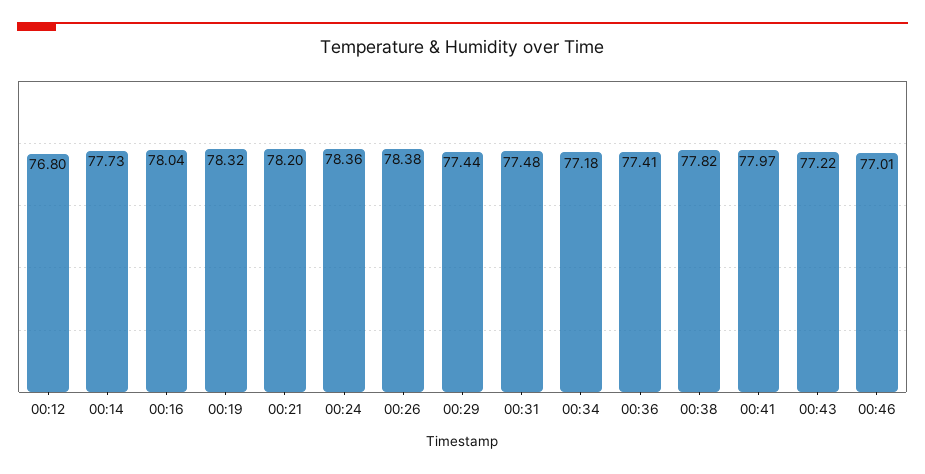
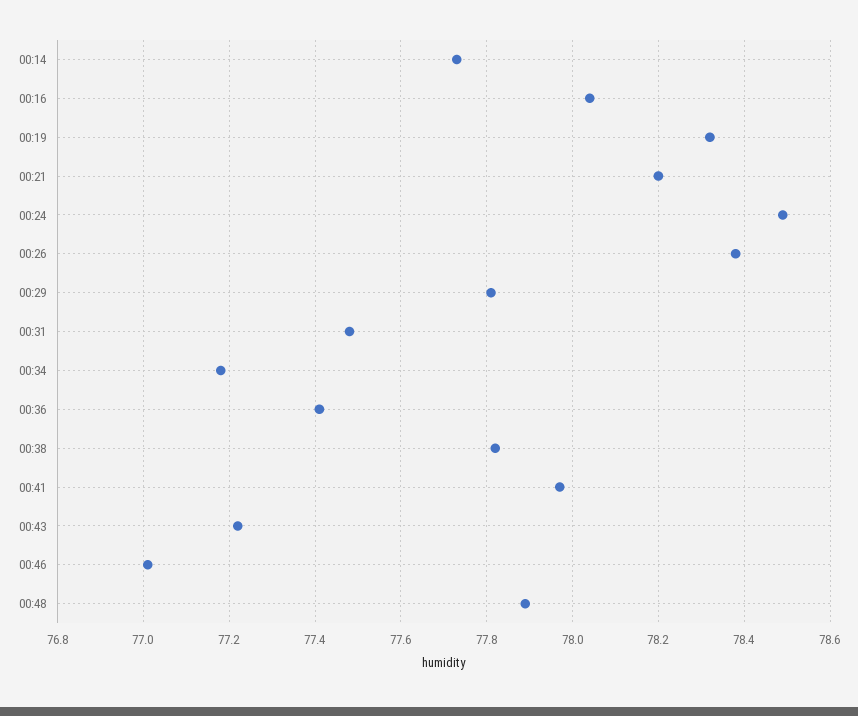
00:12: 76.8 -> none
00:24: 78.36 -> 78.5
00:29: 77.44 -> 77.8
00:48: none -> 77.9

